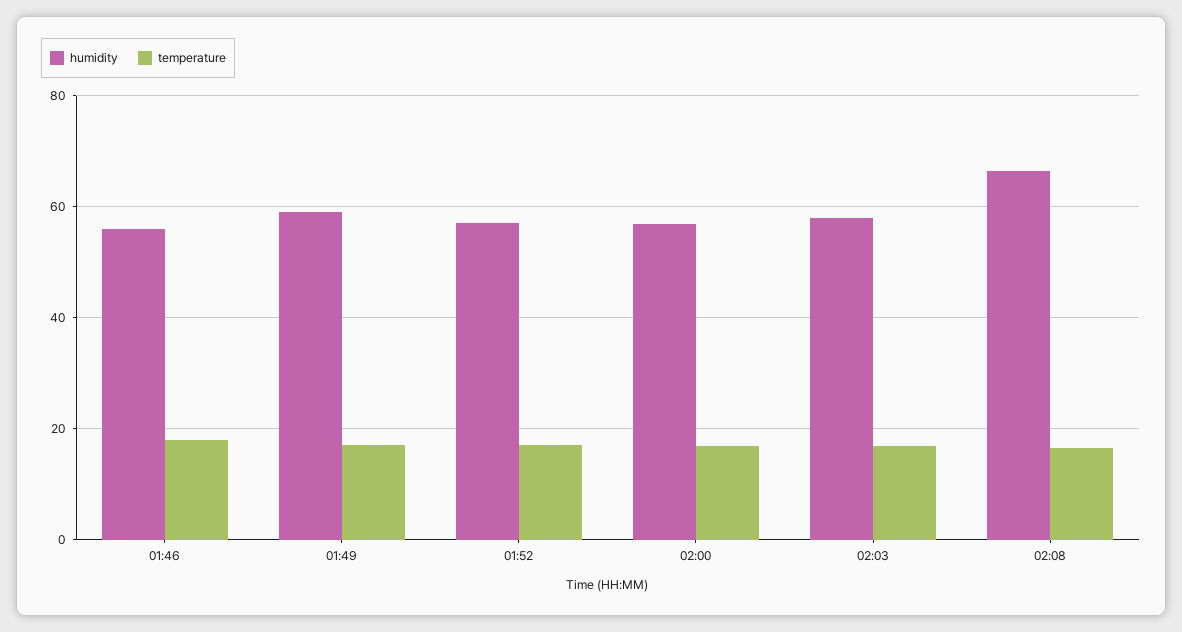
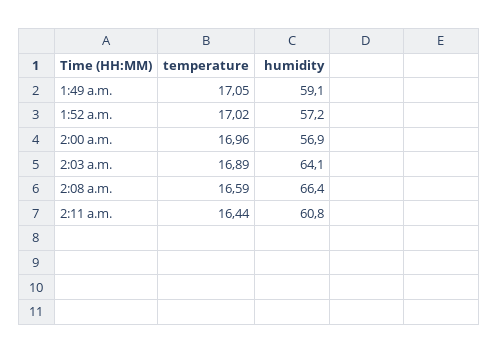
humidity, 01:46: 56 -> none
temperature, 01:46: 18 -> none
humidity, 02:03: 58 -> 64.1
temperature, 2:11 a.m.: none -> 16.44
humidity, 2:11 a.m.: none -> 60.8

